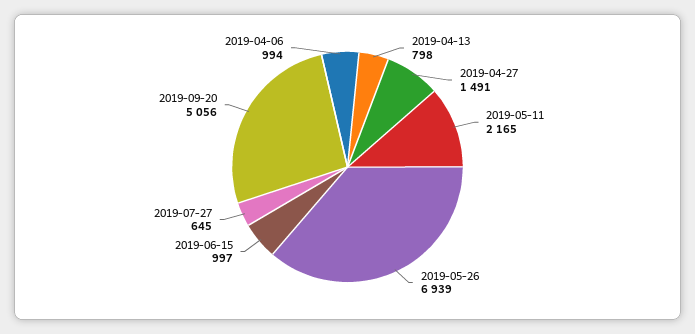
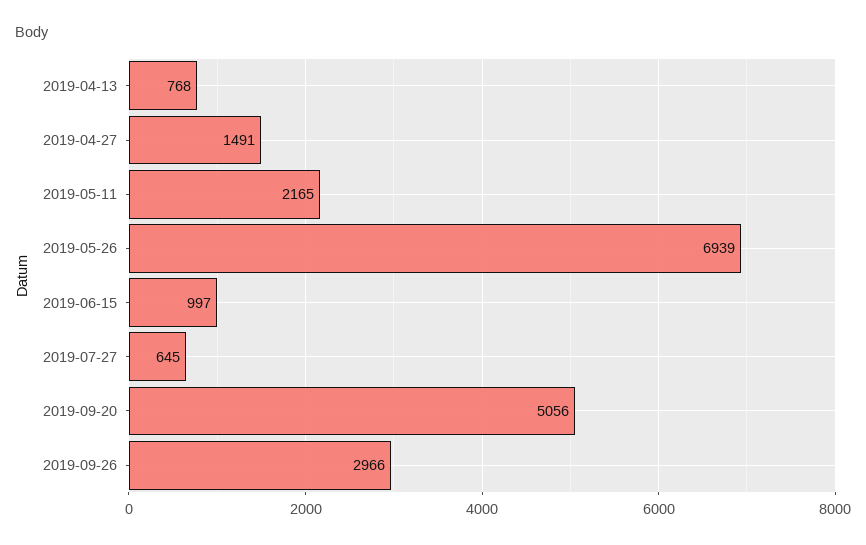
2019-04-13: 798 -> 768
2019-04-06: 994 -> none
2019-09-26: none -> 2966

